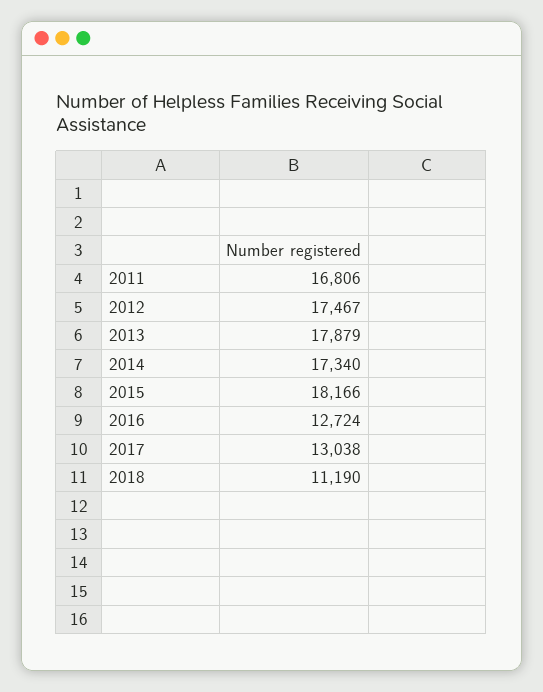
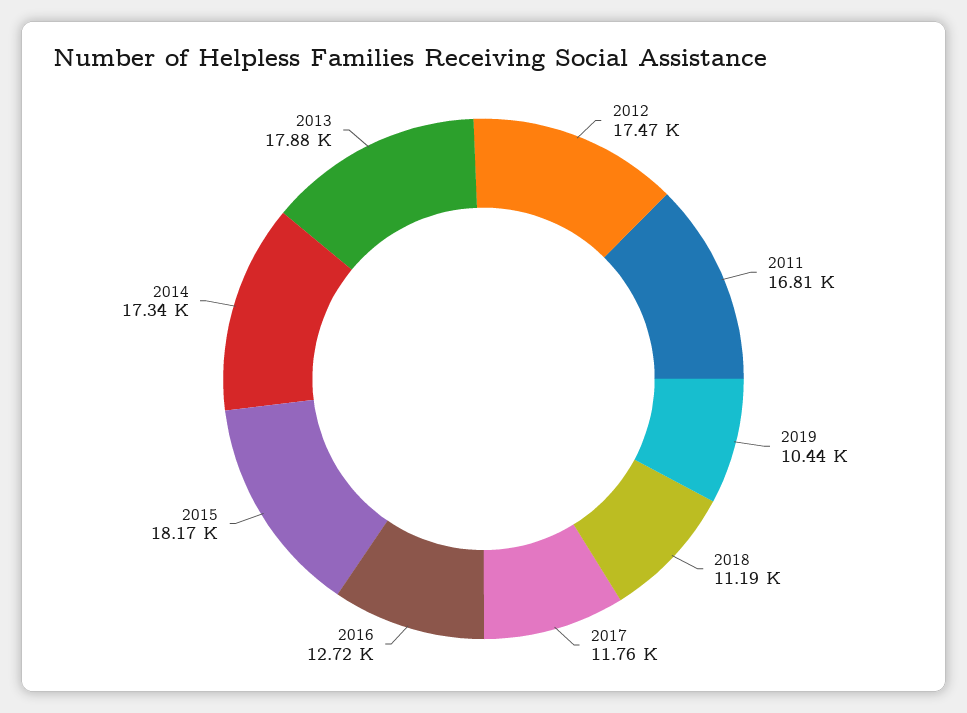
2017: 13038 -> 11760
2019: none -> 10440

